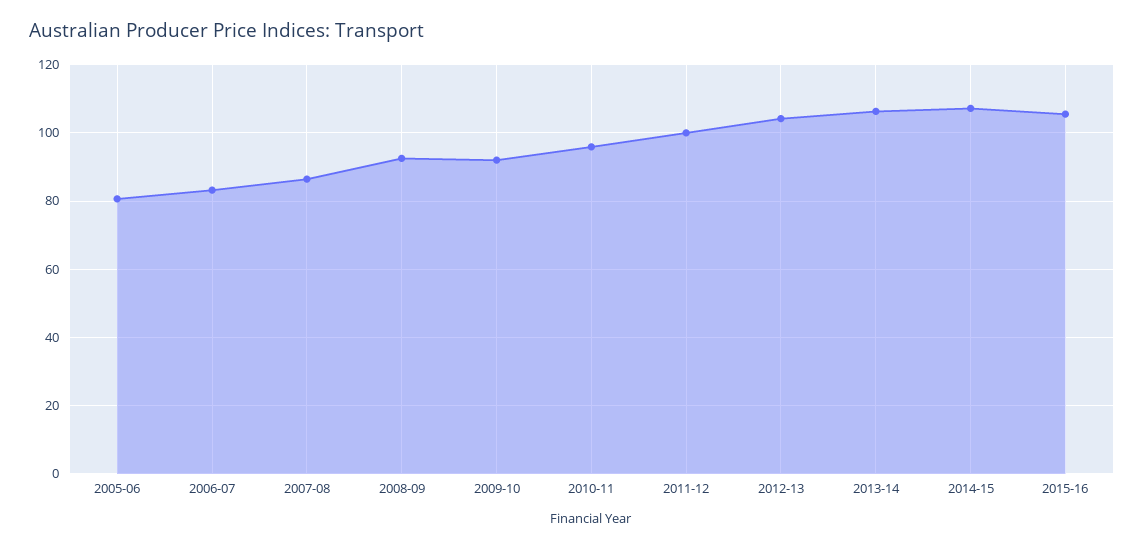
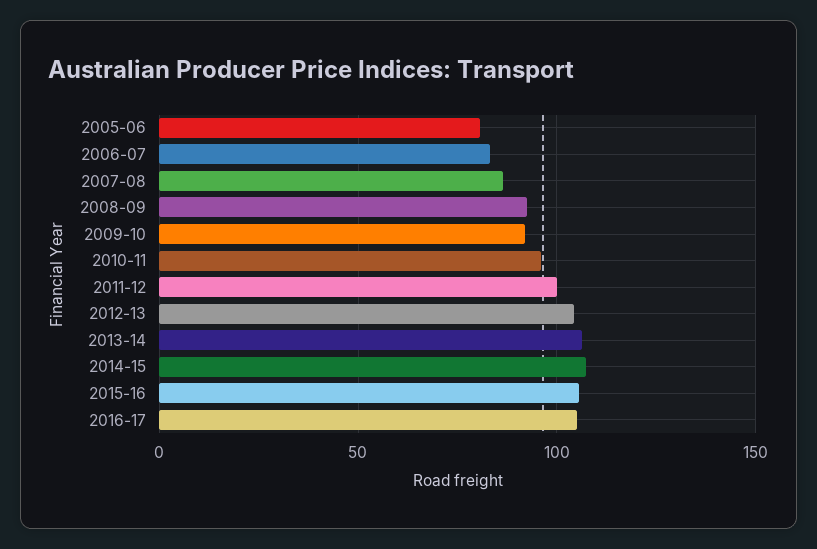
2016-17: none -> 105

